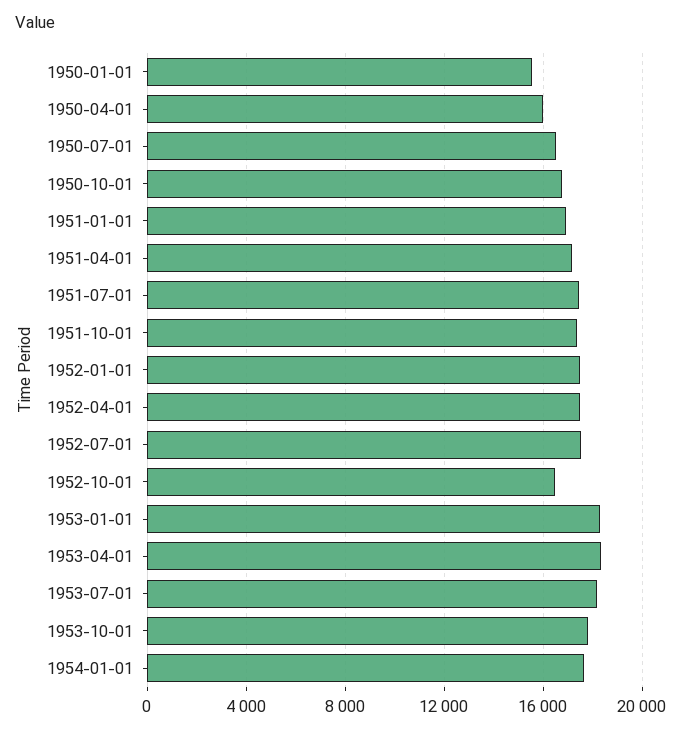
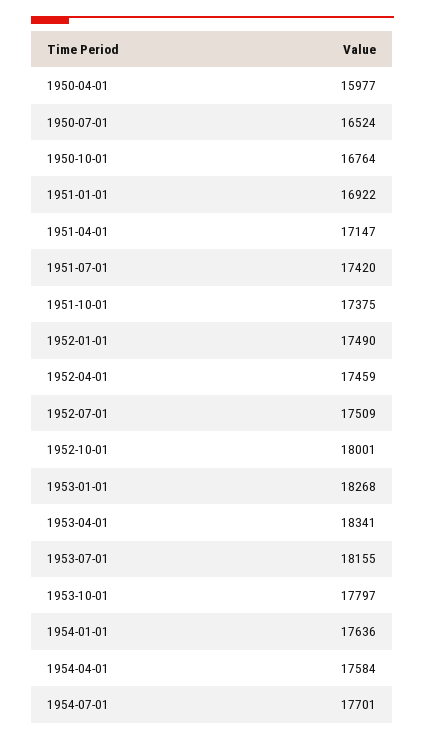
1950-01-01: 15500 -> none
1952-10-01: 16500 -> 18001
1954-04-01: none -> 17584
1954-07-01: none -> 17701

